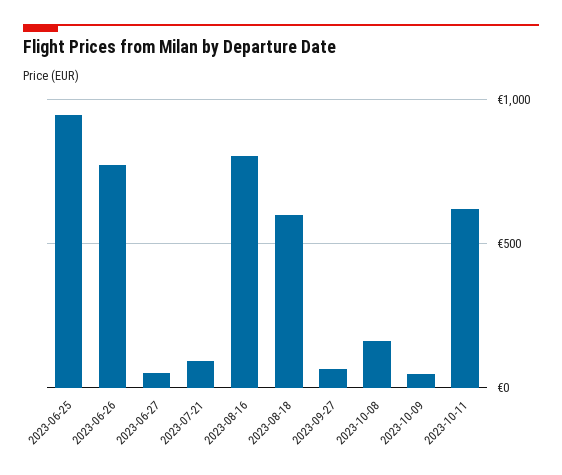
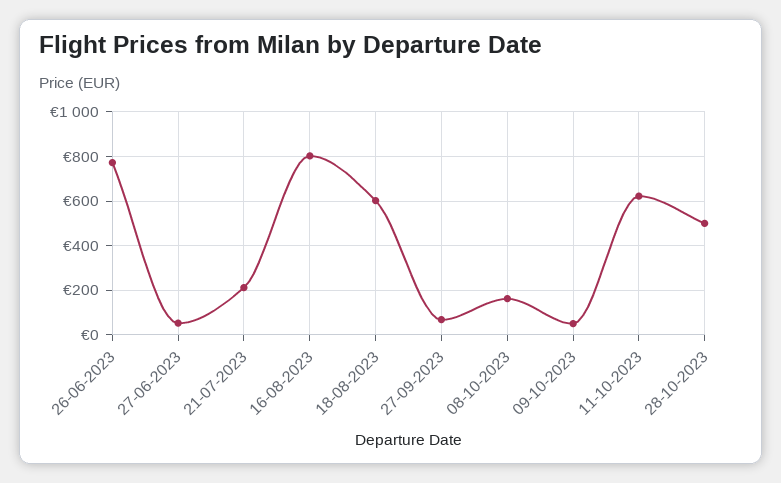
2023-06-25: 950 -> none
2023-07-21: 100 -> 200
28-10-2023: none -> 500

